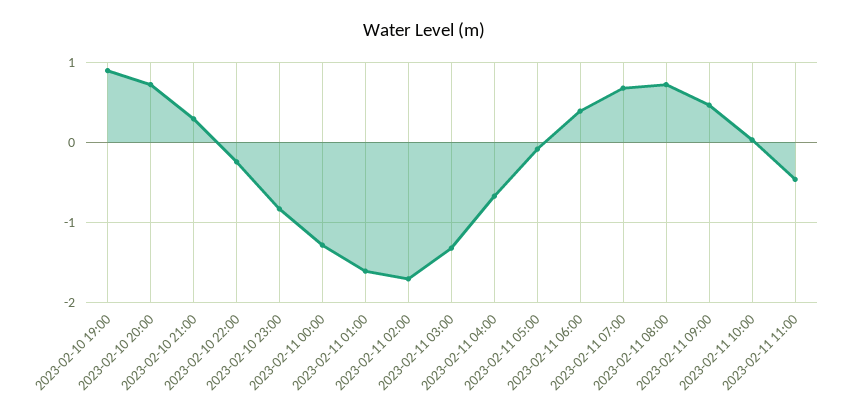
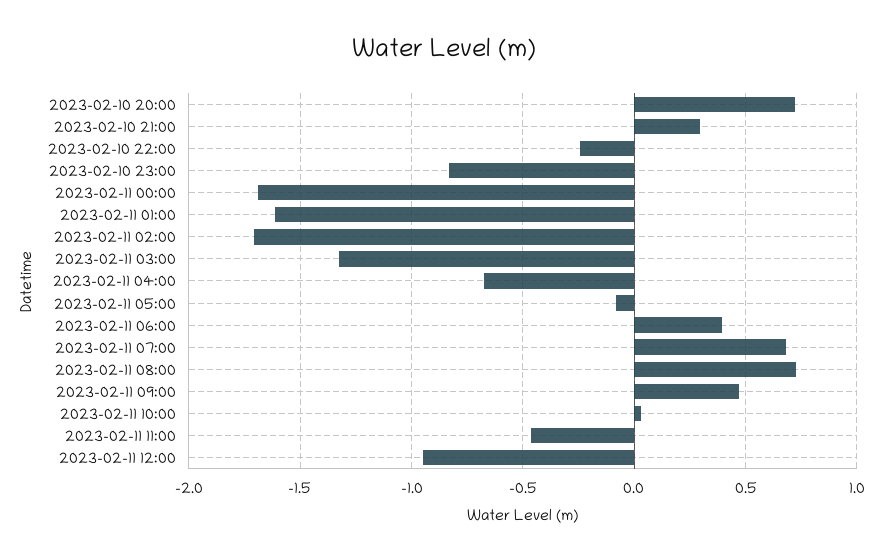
2023-02-10 19:00: 0.9 -> none
2023-02-11 00:00: -1.3 -> -1.7
2023-02-11 12:00: none -> -0.95

